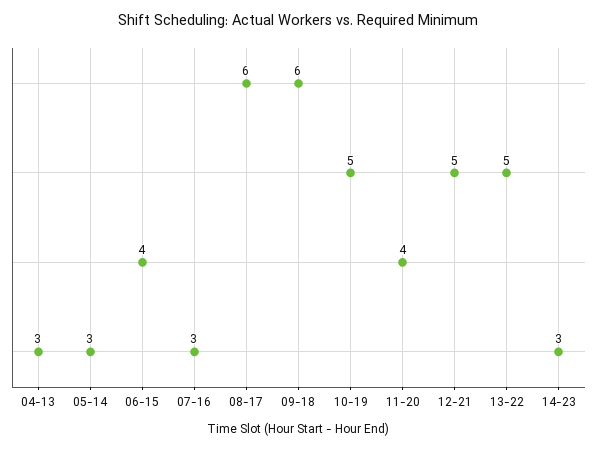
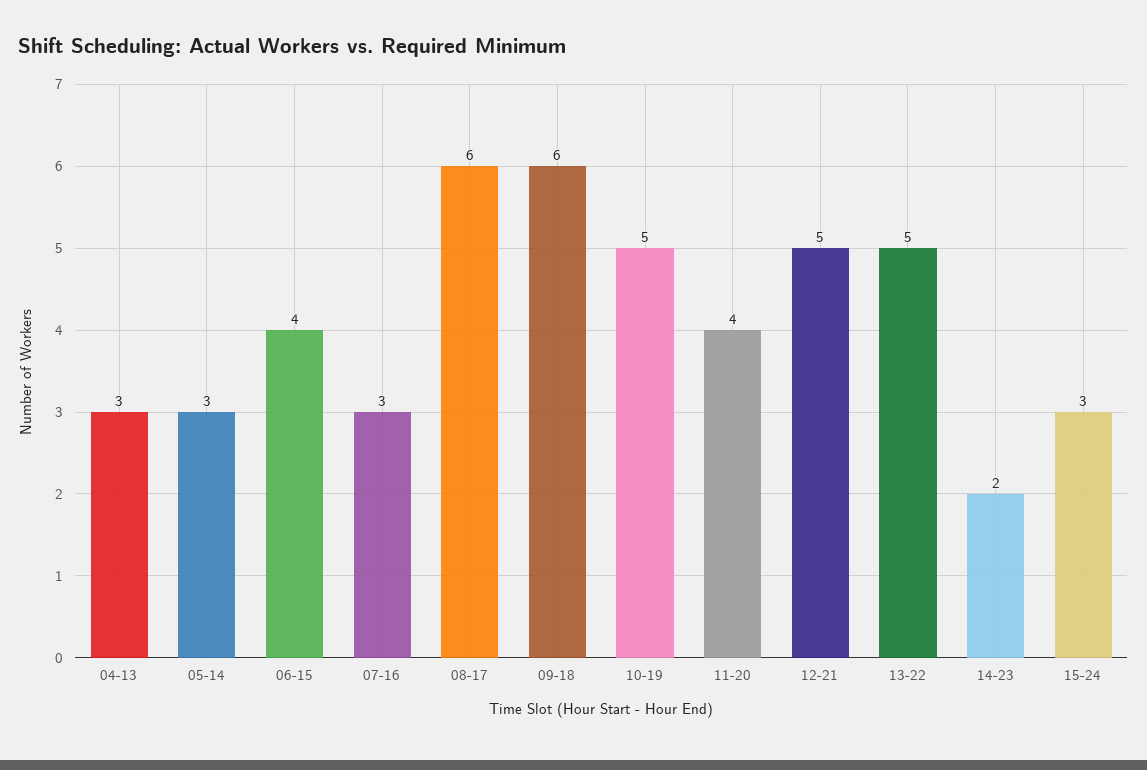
14-23: 3 -> 2
15-24: none -> 3

